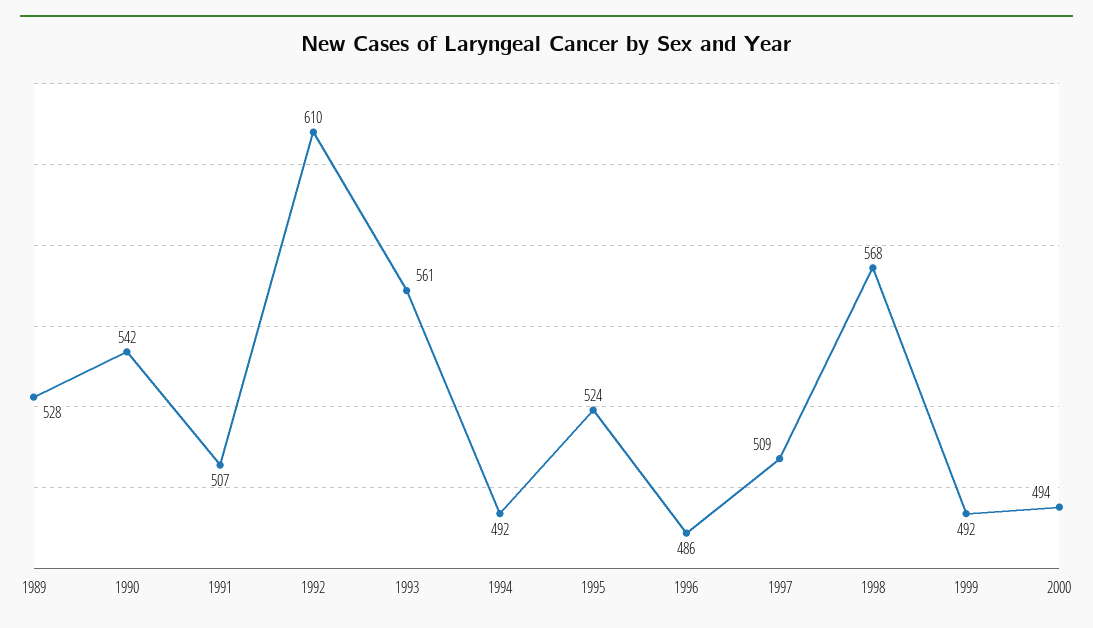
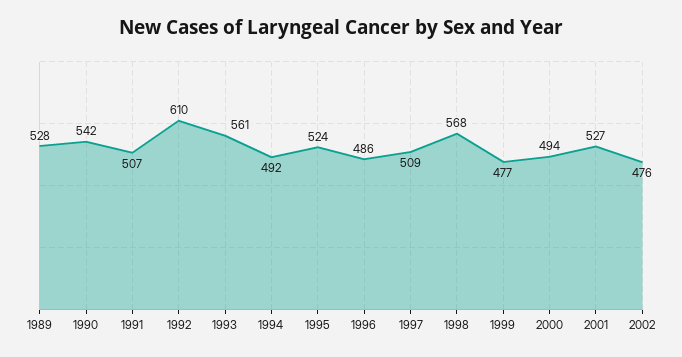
1999: 492 -> 477
2001: none -> 527
2002: none -> 476

